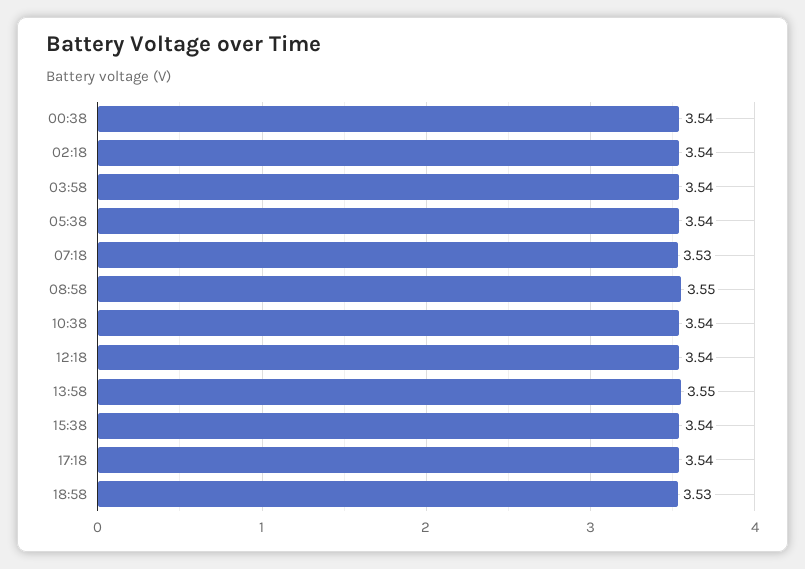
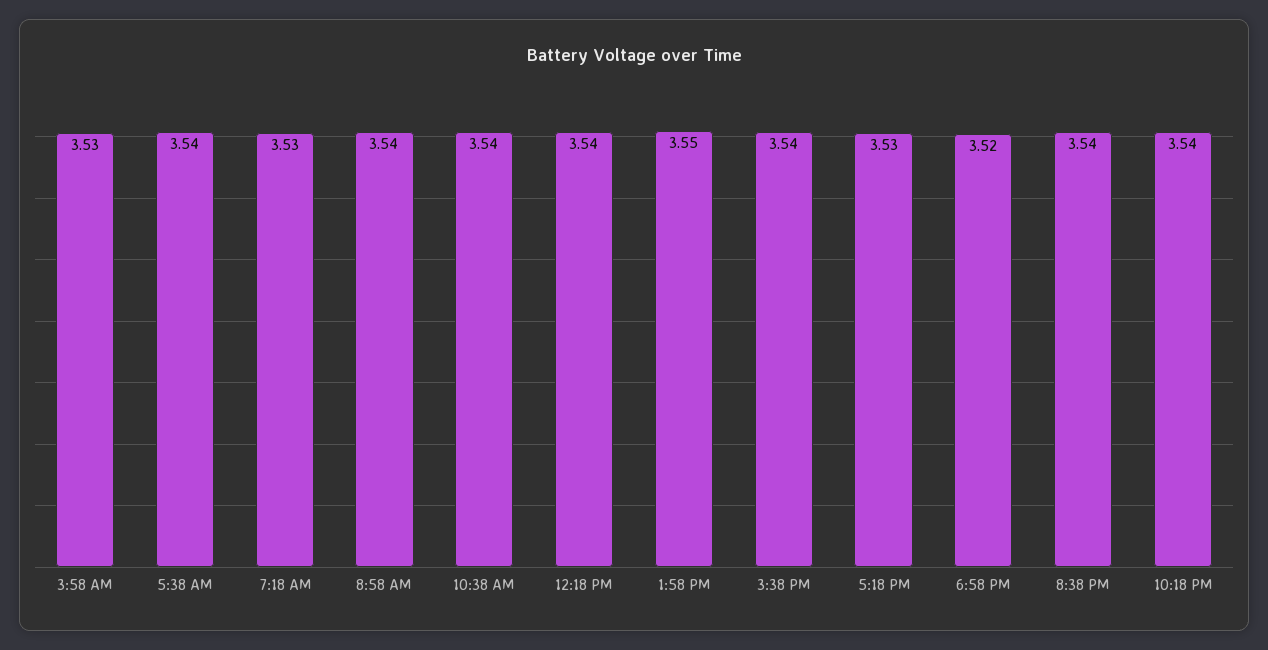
00:38: 3.54 -> none
02:18: 3.54 -> none
03:58: 3.54 -> 3.53
08:58: 3.55 -> 3.54
17:18: 3.54 -> 3.53
18:58: 3.53 -> 3.52
8:38 PM: none -> 3.54
10:18 PM: none -> 3.54

